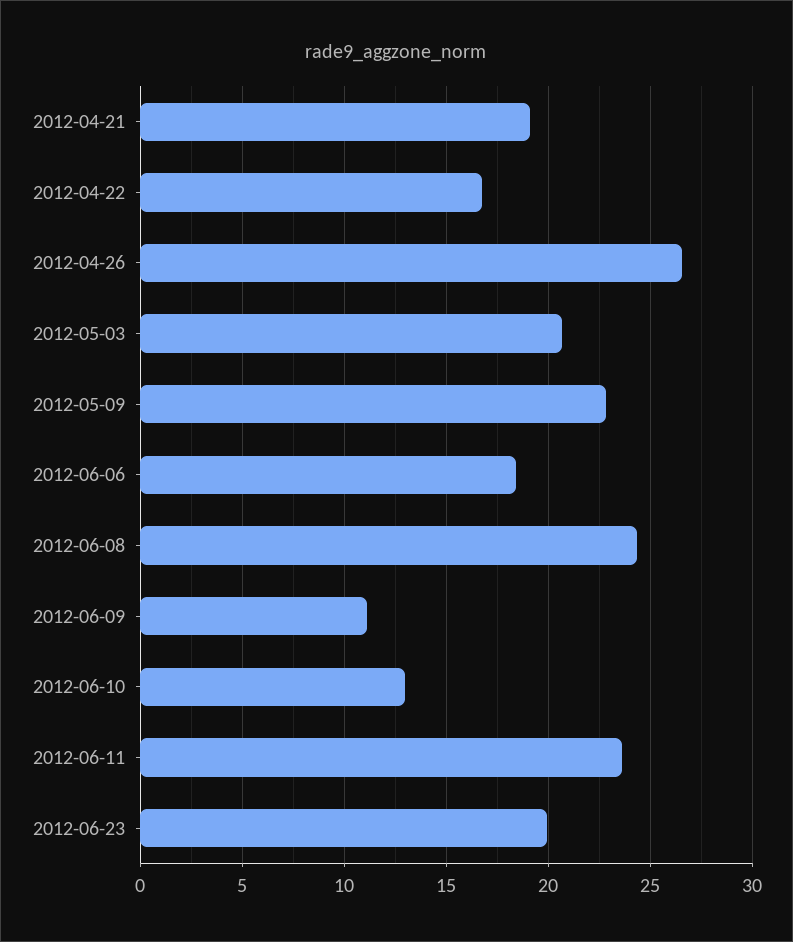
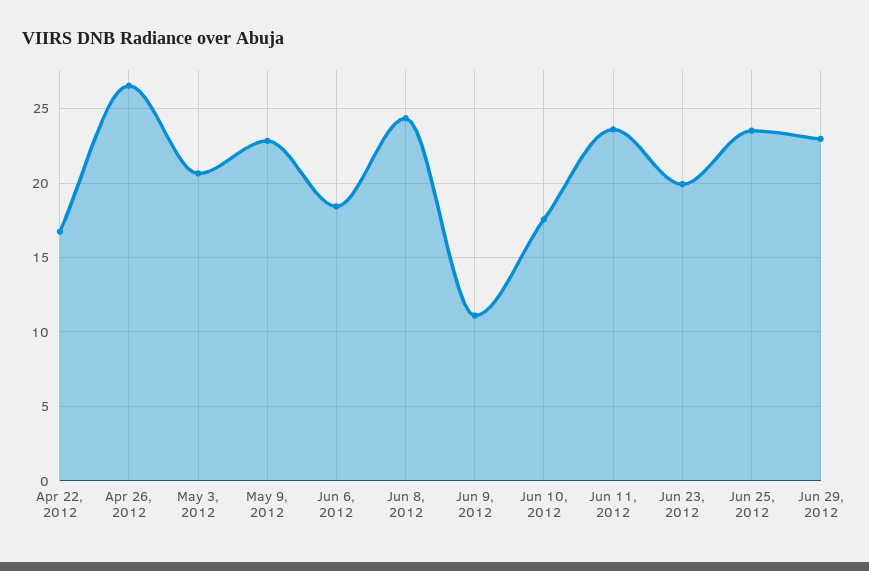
2012-04-21: 19 -> none
2012-06-10: 13 -> 17.5
Jun 25, 2012: none -> 23.5
Jun 29, 2012: none -> 23

